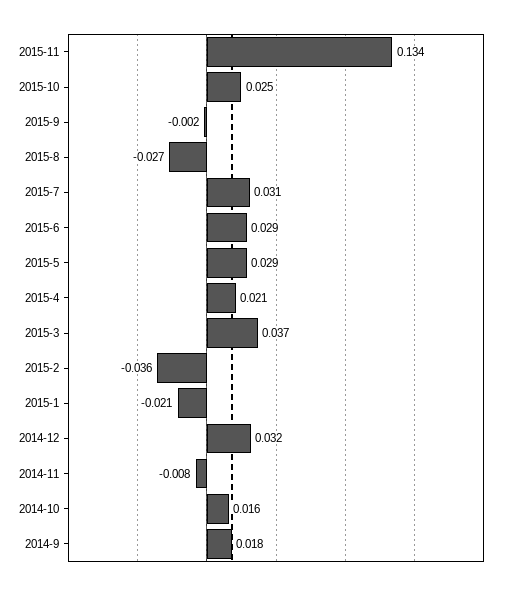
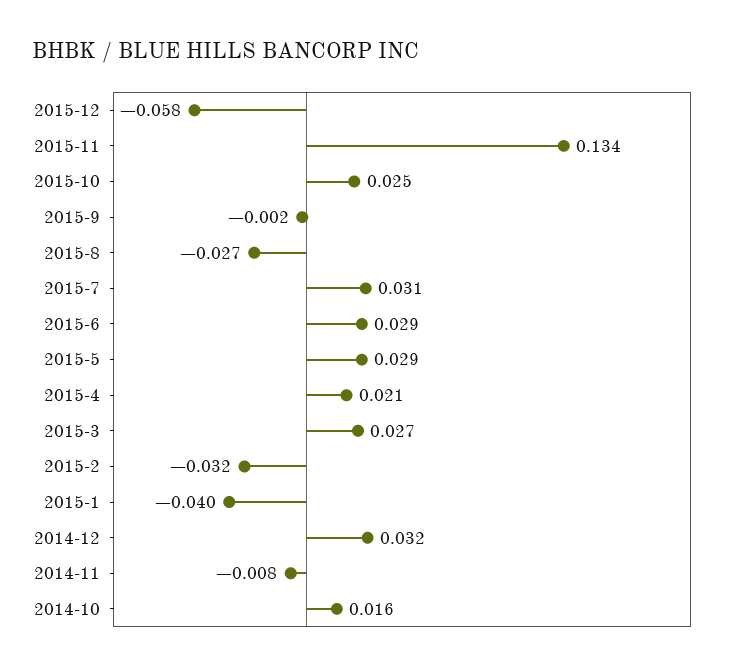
2015-3: 0.037 -> 0.027
2015-2: -0.036 -> -0.032
2015-1: -0.021 -> -0.04
2014-9: 0.018 -> none
2015-12: none -> -0.058

